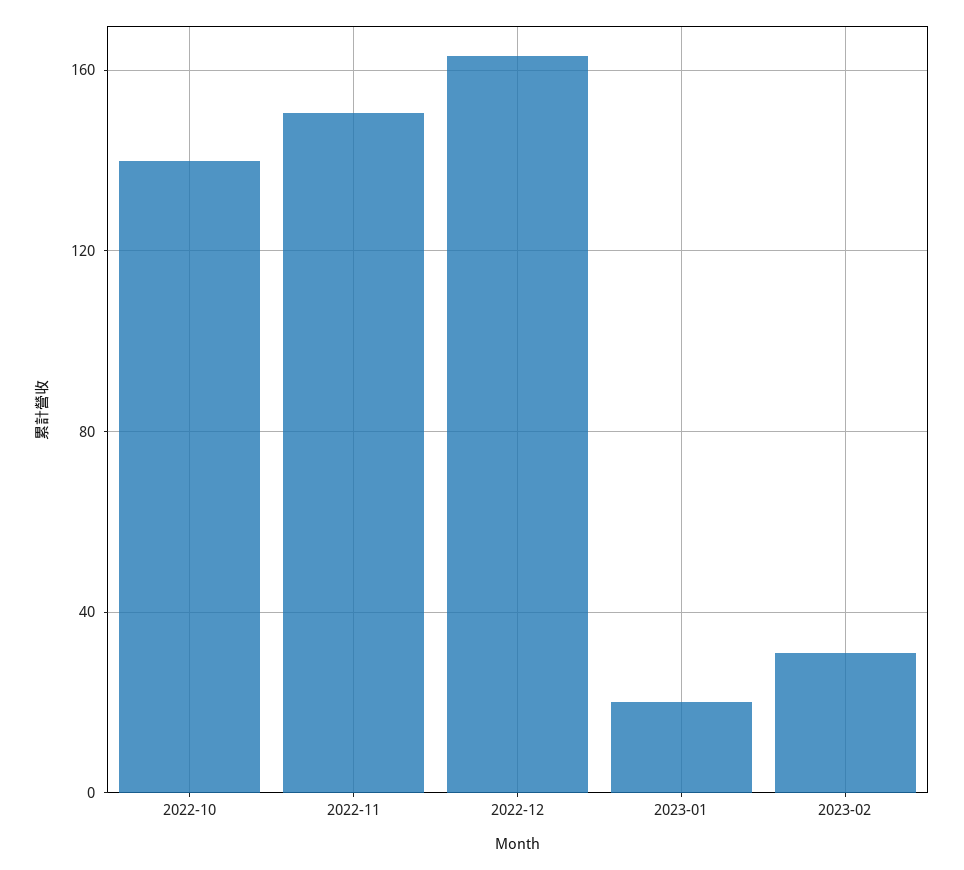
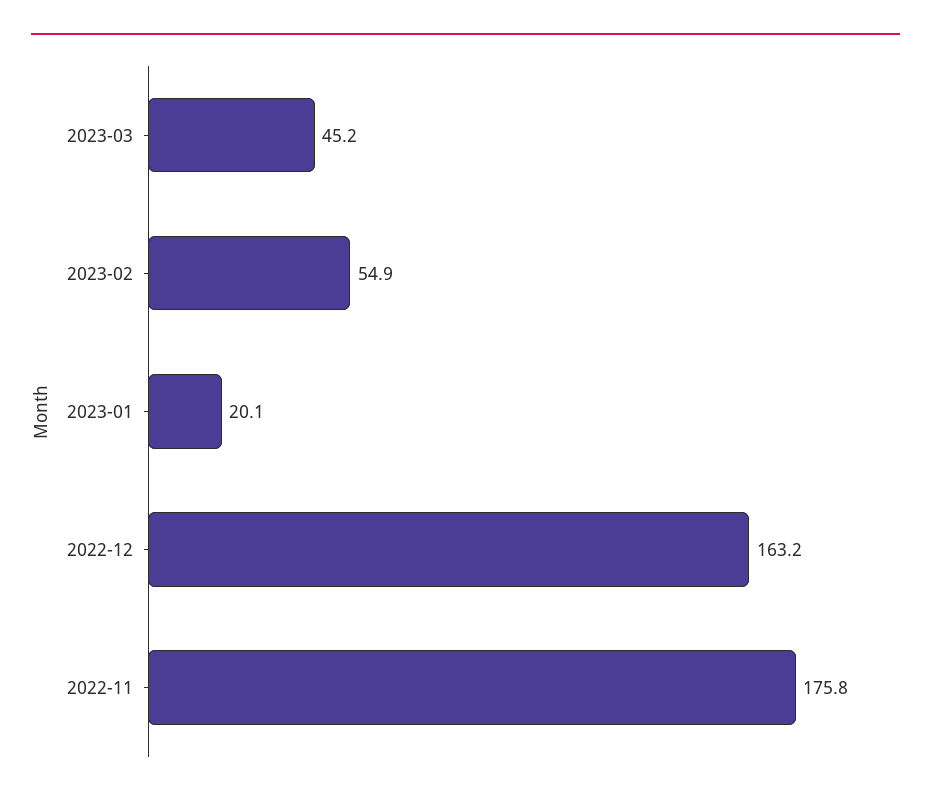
2022-10: 140 -> none
2022-11: 150 -> 175.8
2023-02: 30 -> 54.9
2023-03: none -> 45.2

